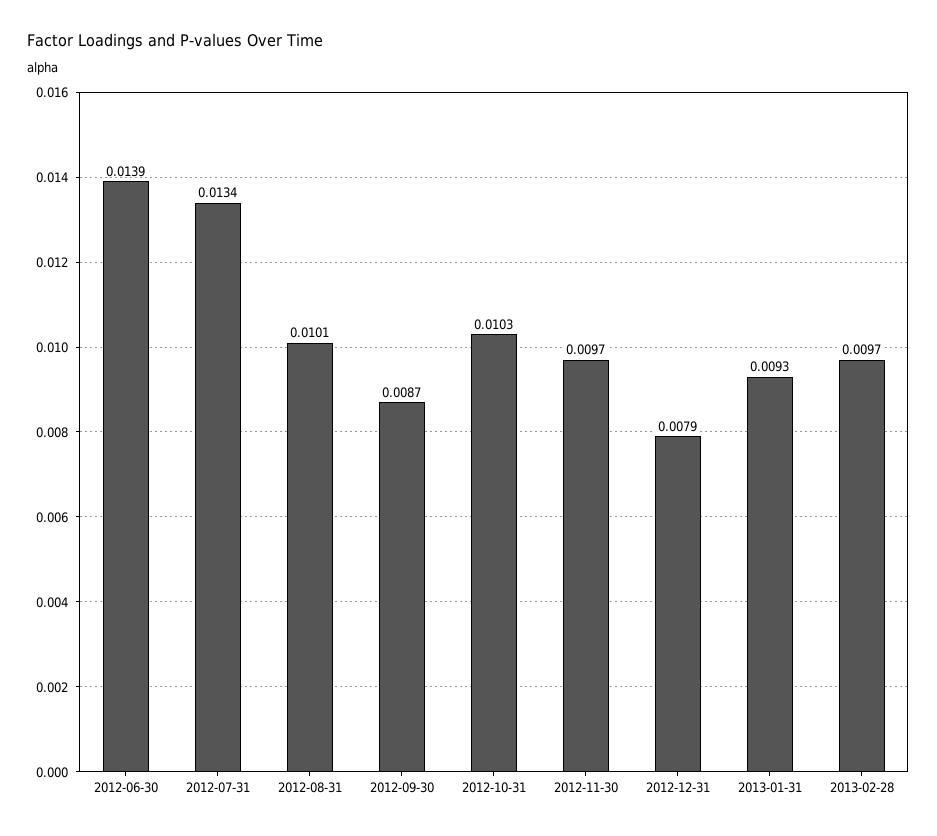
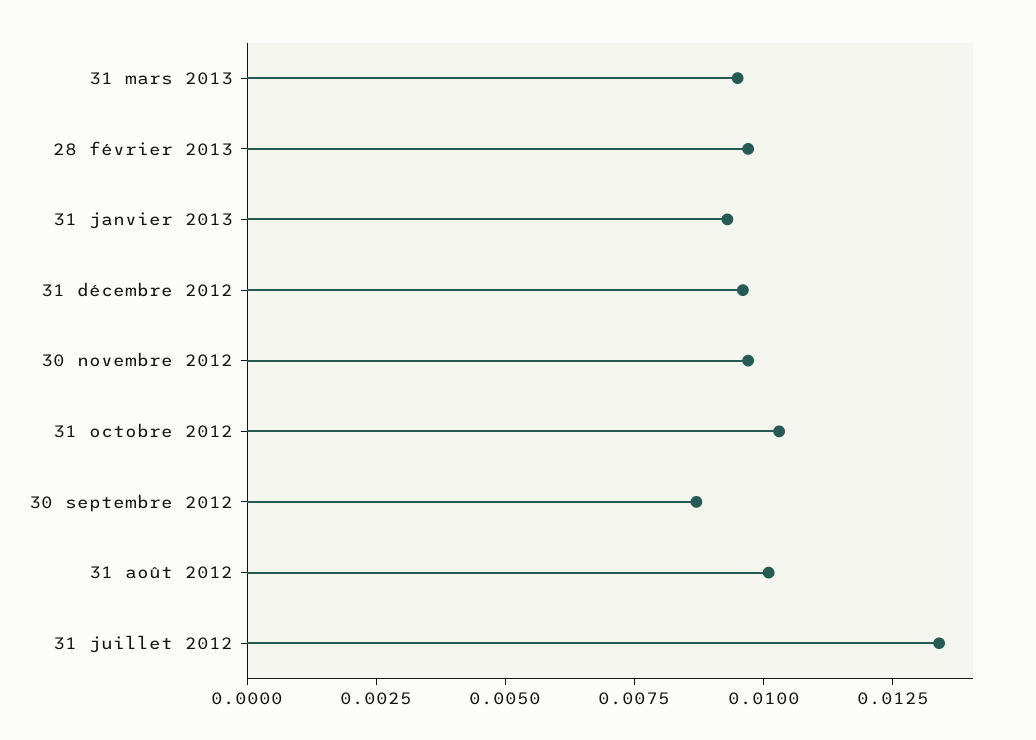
2012-06-30: 0.0139 -> none
2012-12-31: 0.0079 -> 0.0095
31 mars 2013: none -> 0.0095

